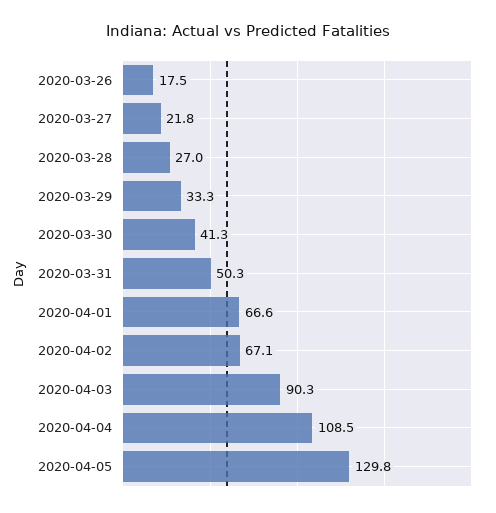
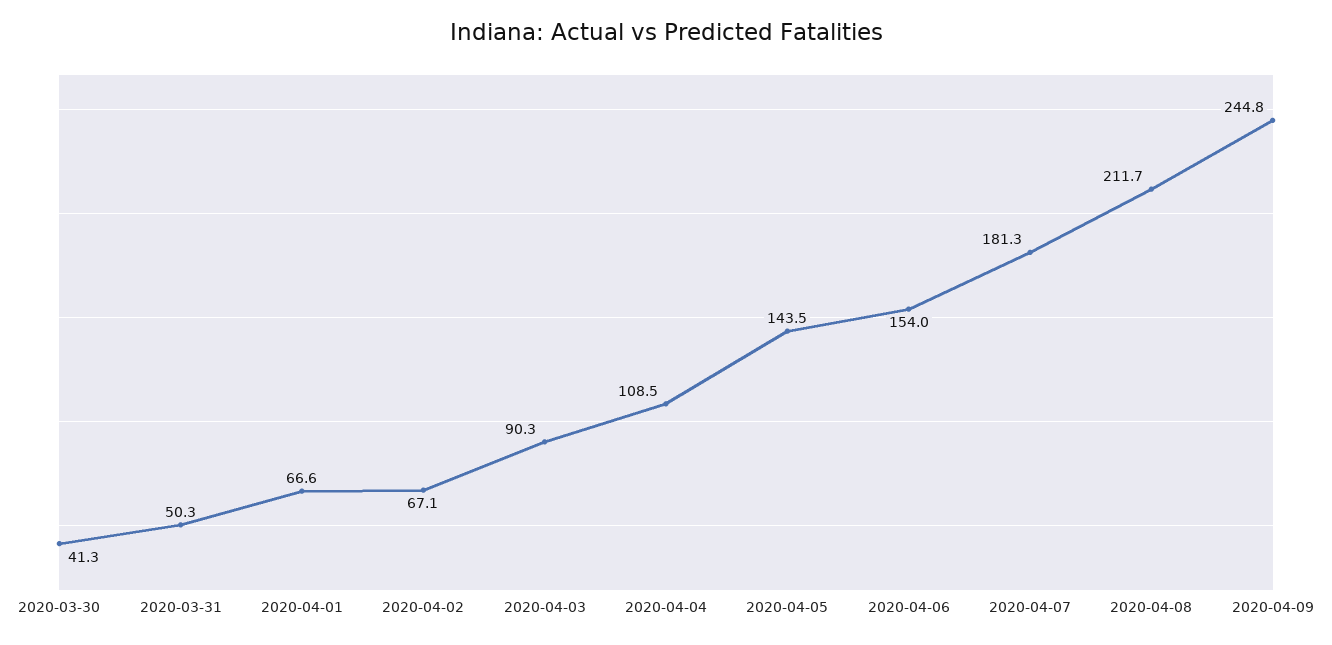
2020-03-26: 17.5 -> none
2020-03-27: 21.8 -> none
2020-03-28: 27 -> none
2020-03-29: 33.3 -> none
2020-04-05: 129.8 -> 143.5
2020-04-06: none -> 154
2020-04-07: none -> 181.3
2020-04-08: none -> 211.7
2020-04-09: none -> 244.8

